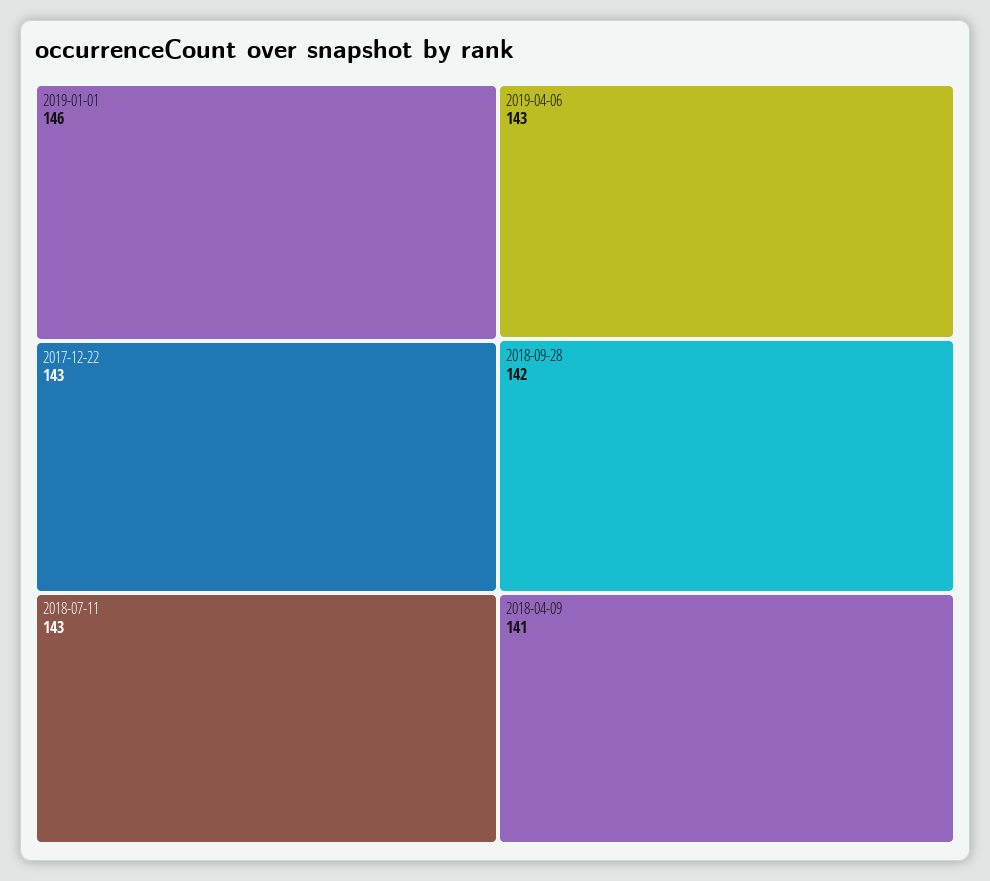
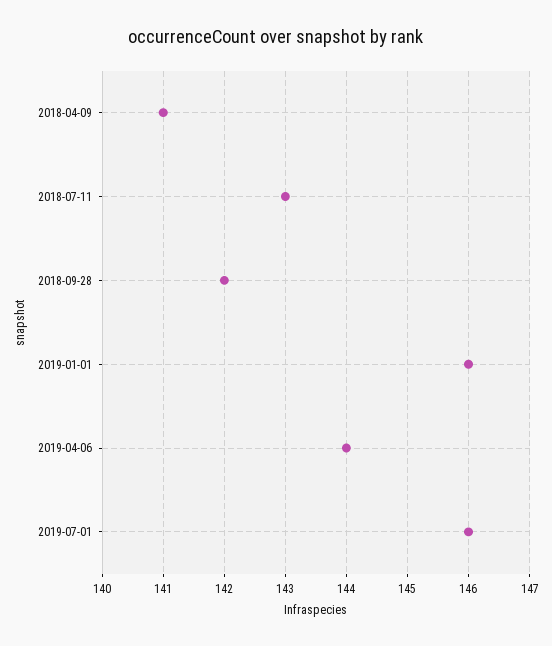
2017-12-22: 143 -> none
2019-04-06: 143 -> 144
2019-07-01: none -> 146

